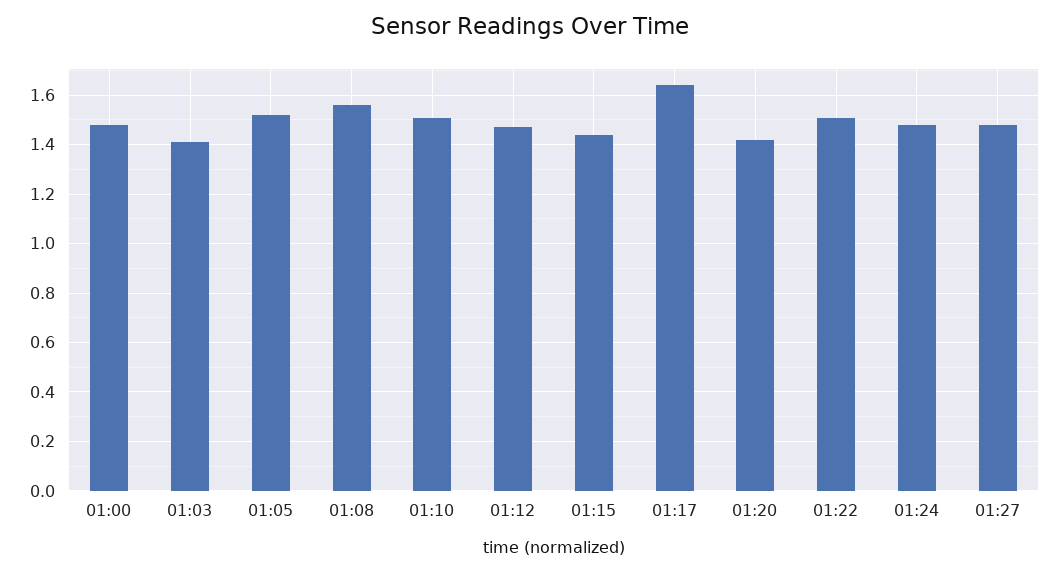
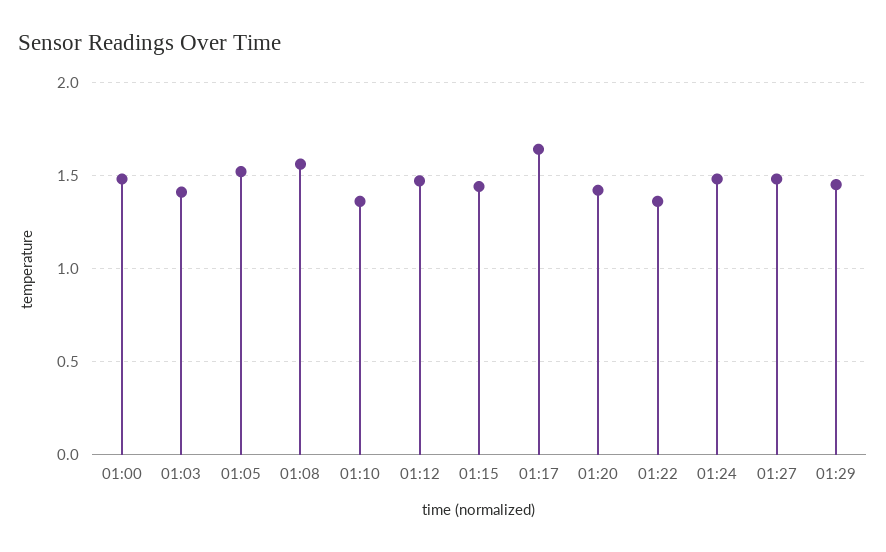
01:10: 1.5 -> 1.35
01:22: 1.5 -> 1.35
01:29: none -> 1.45

